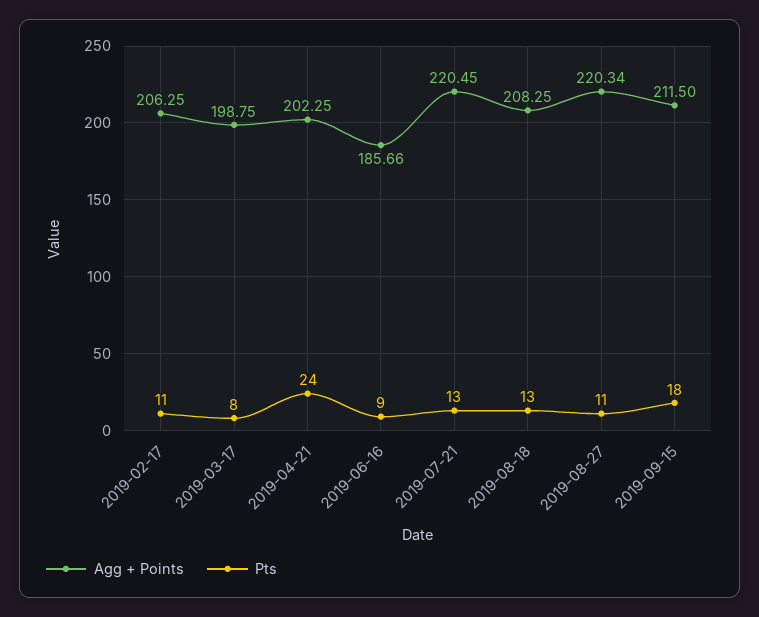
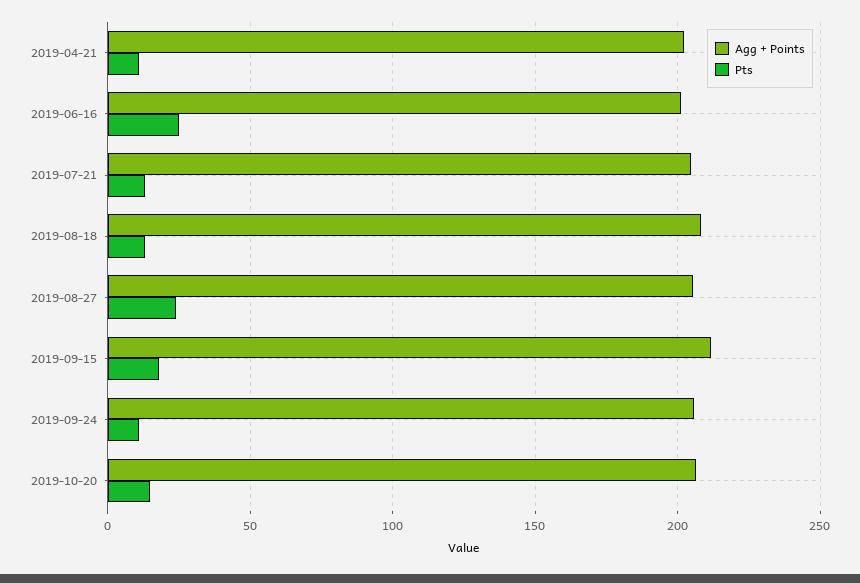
Agg + Points, 2019-02-17: 206.25 -> none
Pts, 2019-02-17: 11 -> none
Agg + Points, 2019-03-17: 198.75 -> none
Pts, 2019-03-17: 8 -> none
Pts, 2019-04-21: 24 -> 10
Agg + Points, 2019-06-16: 185.66 -> 200
Pts, 2019-06-16: 9 -> 25
Agg + Points, 2019-07-21: 220.45 -> 205
Agg + Points, 2019-08-27: 220.34 -> 205
Pts, 2019-08-27: 11 -> 25
Agg + Points, 2019-09-24: none -> 205
Pts, 2019-09-24: none -> 10
Agg + Points, 2019-10-20: none -> 205
Pts, 2019-10-20: none -> 15

